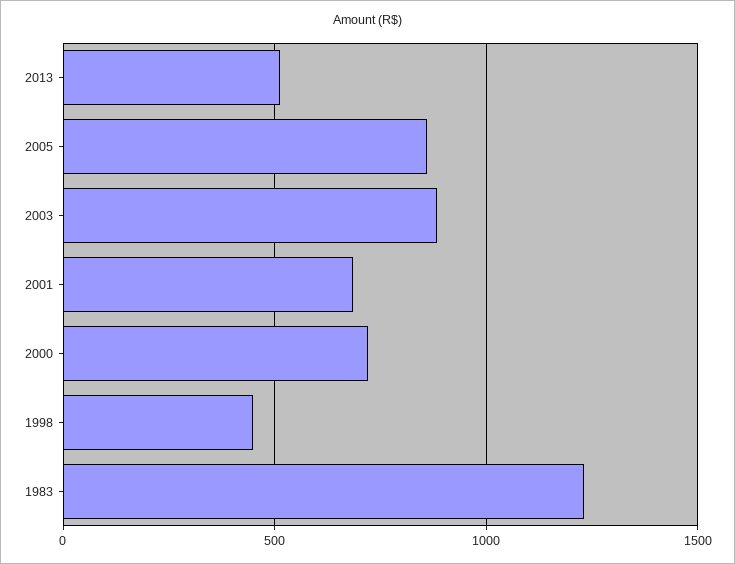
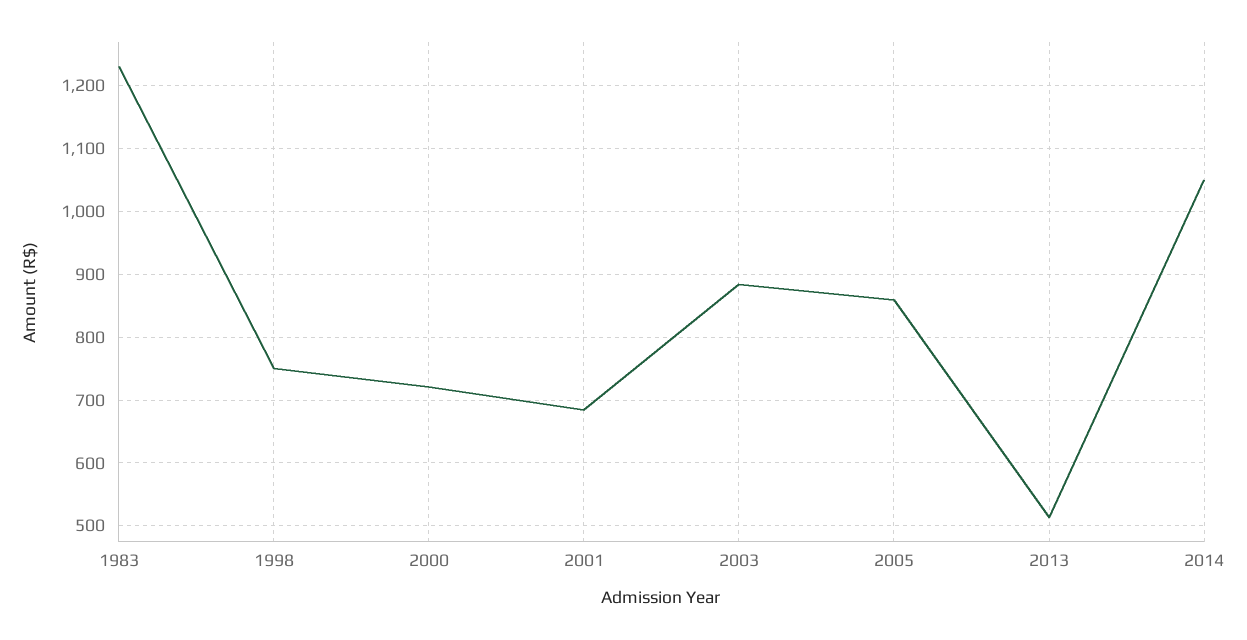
1998: 450 -> 750
2014: none -> 1050

